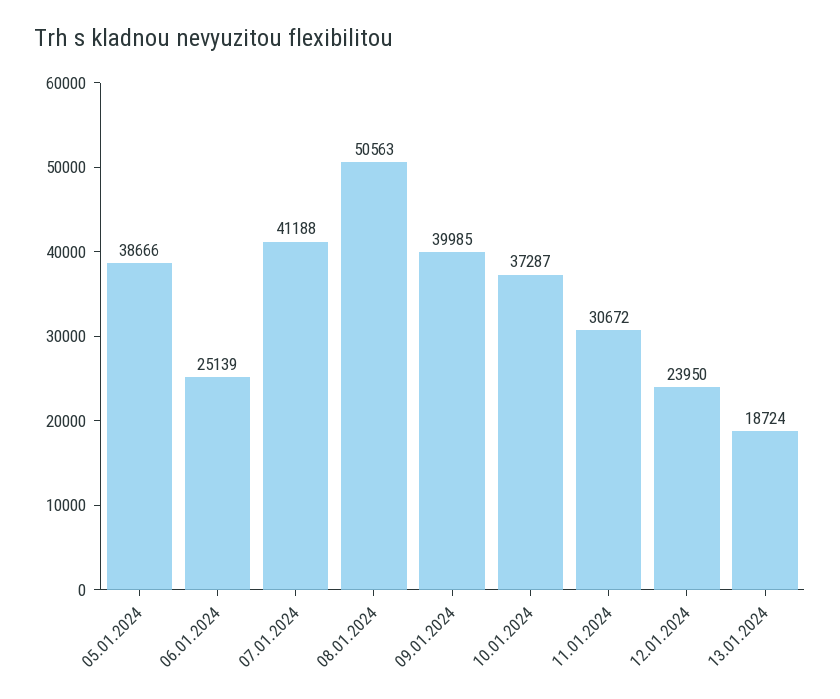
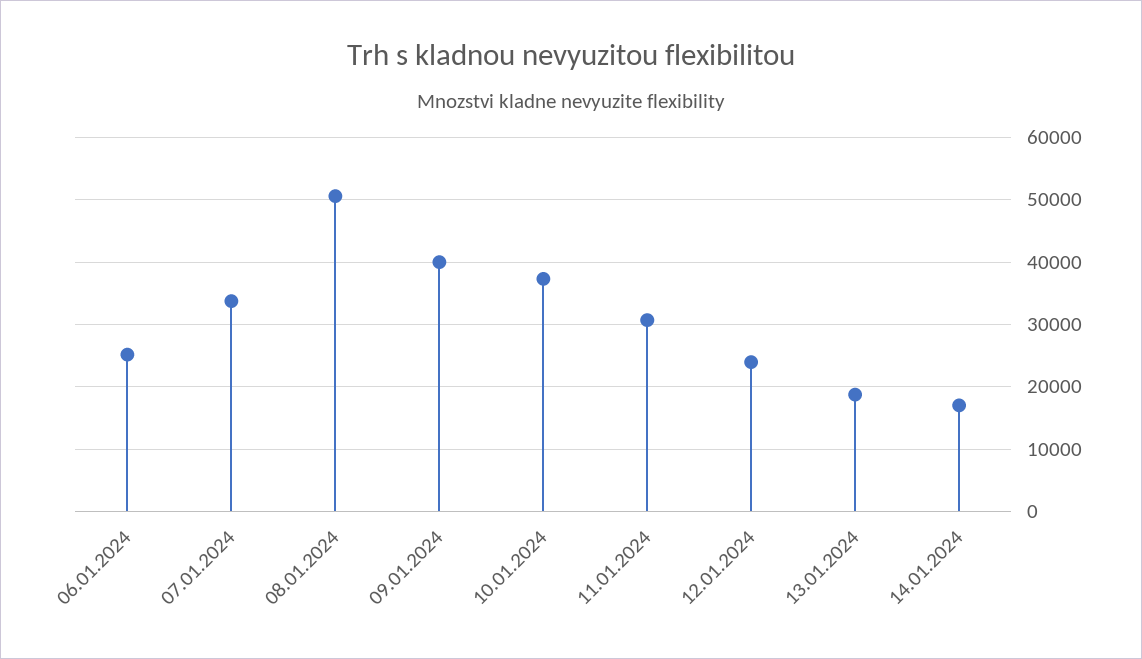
05.01.2024: 38666 -> none
07.01.2024: 41188 -> 34000
14.01.2024: none -> 17000

